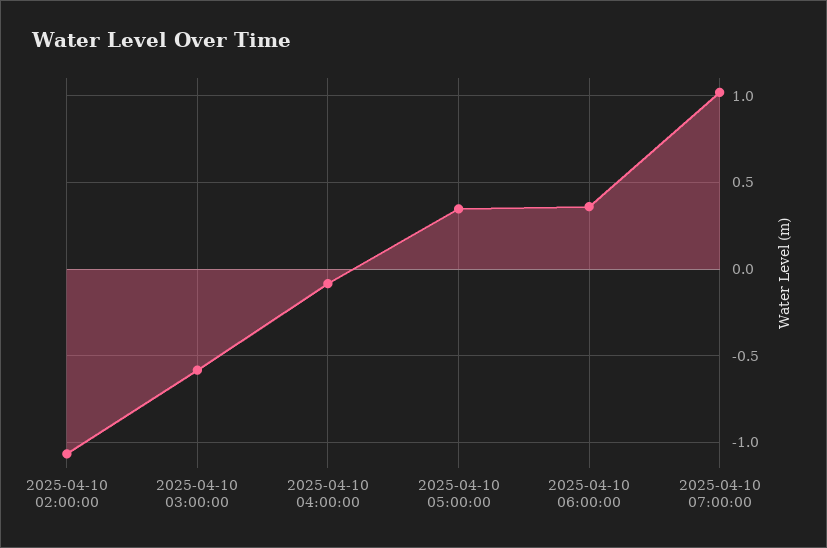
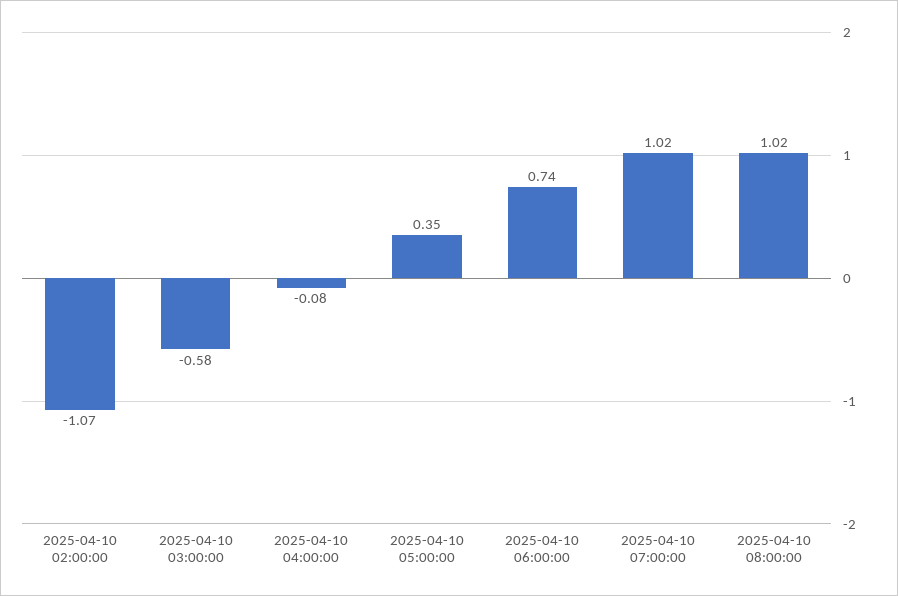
2025-04-10 06:00:00: 0.35 -> 0.74
2025-04-10 08:00:00: none -> 1.02

